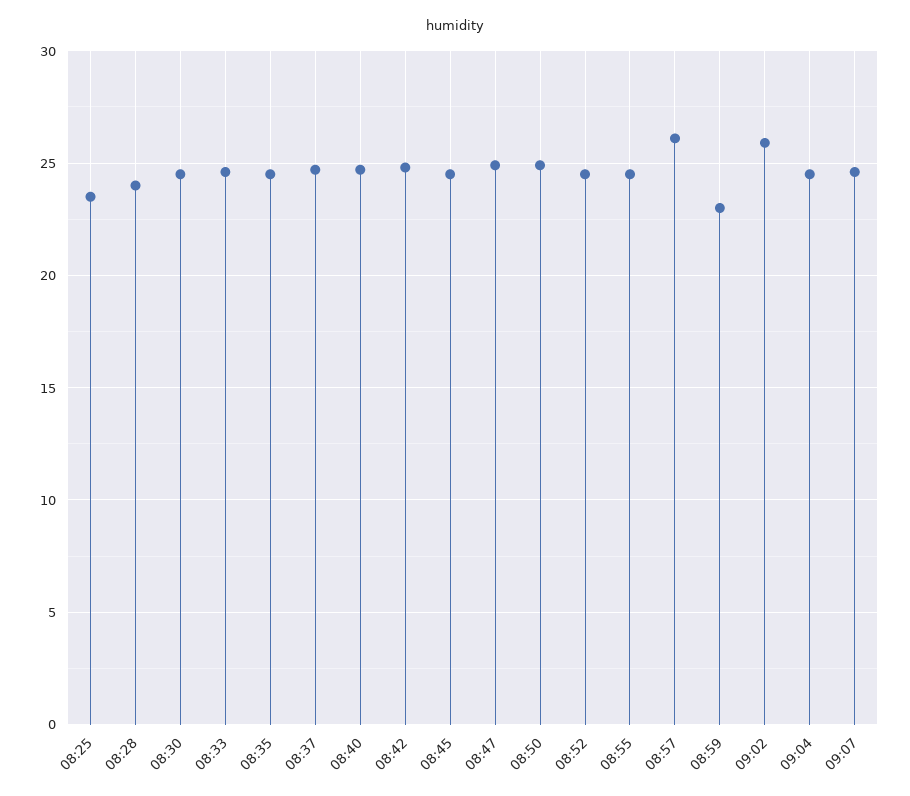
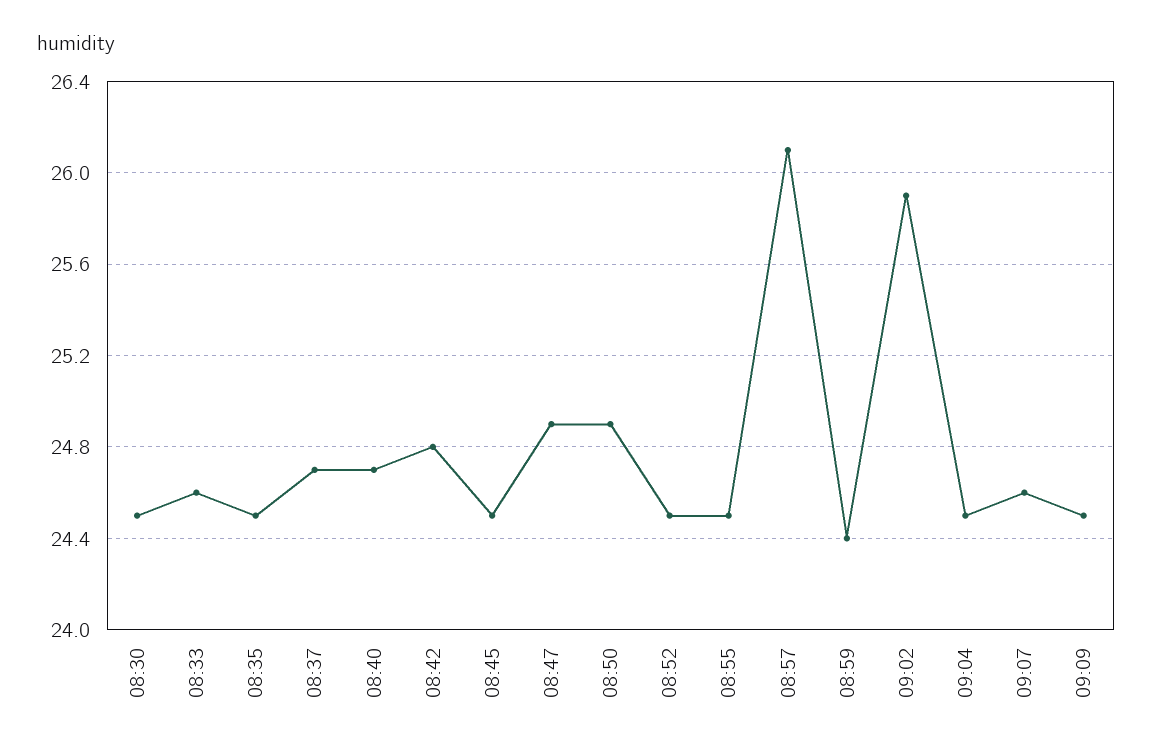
08:25: 23.5 -> none
08:28: 24 -> none
08:59: 23 -> 24.4
09:09: none -> 24.5

